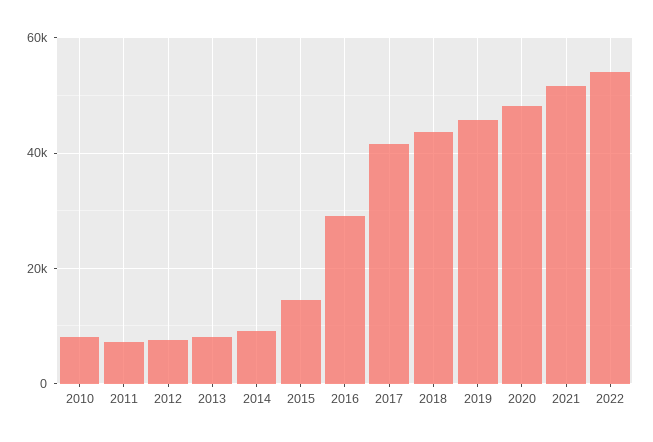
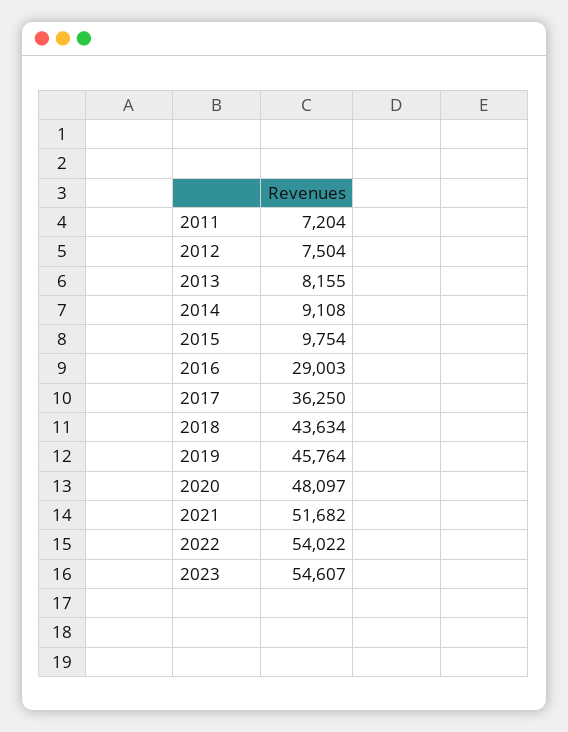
2010: 8000 -> none
2015: 14000 -> 9754
2017: 42000 -> 36250
2023: none -> 54607

